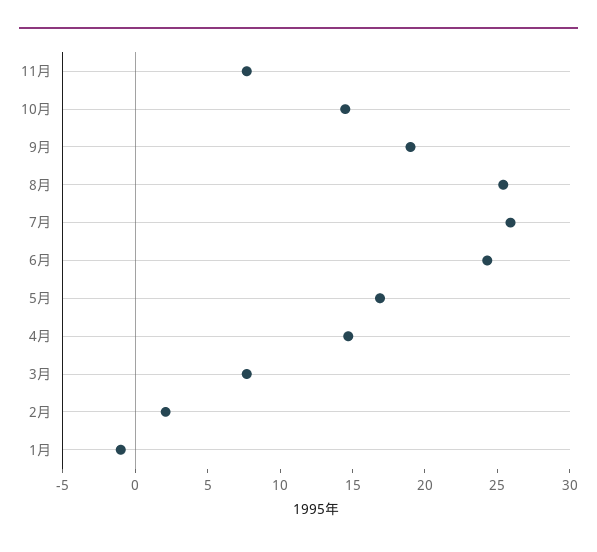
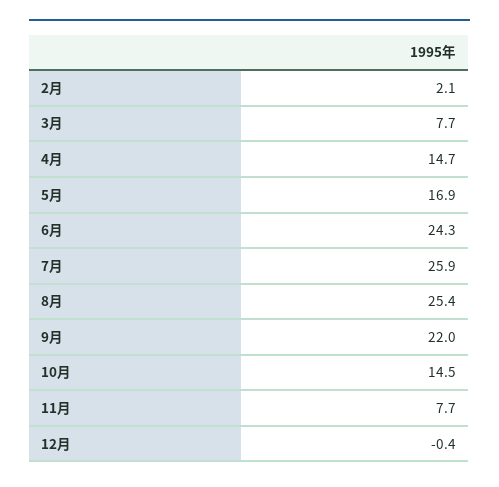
9月: 19 -> 22
1月: -1 -> none
12月: none -> -0.4

